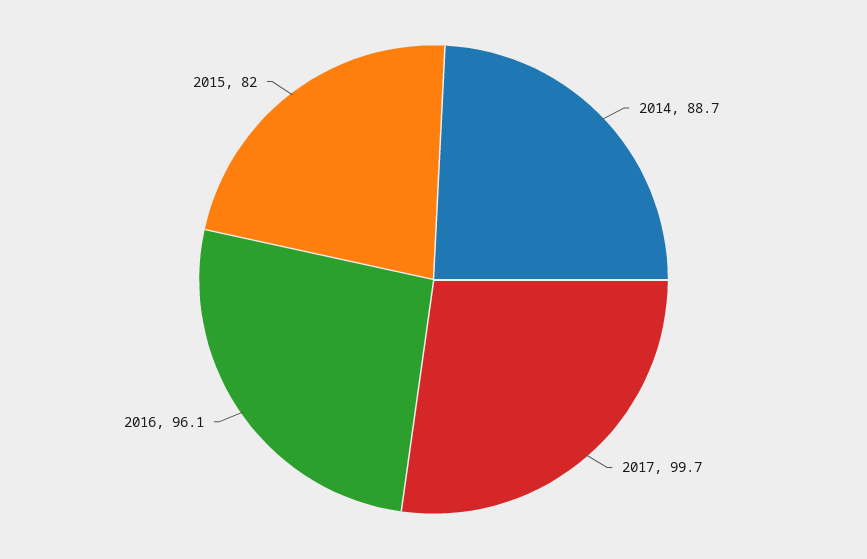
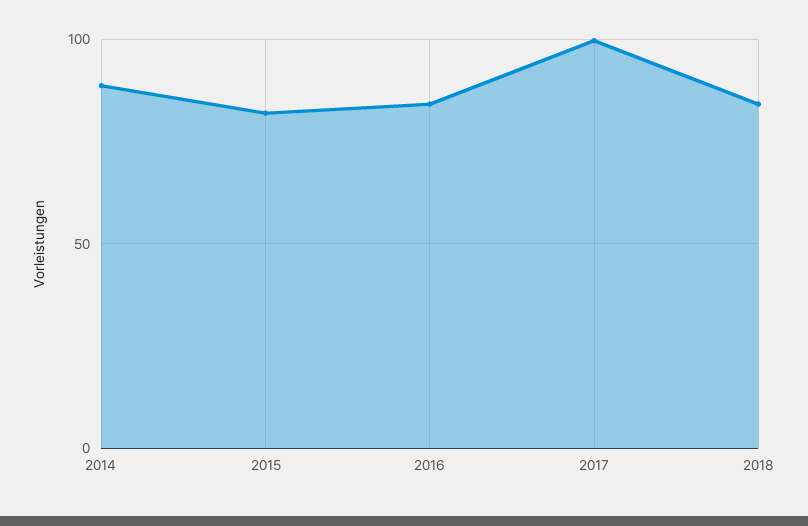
2016: 96.1 -> 85
2018: none -> 85

